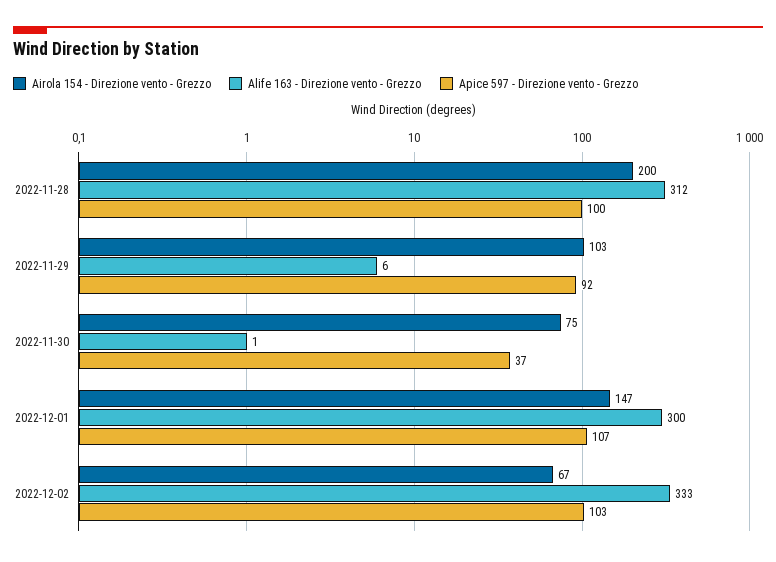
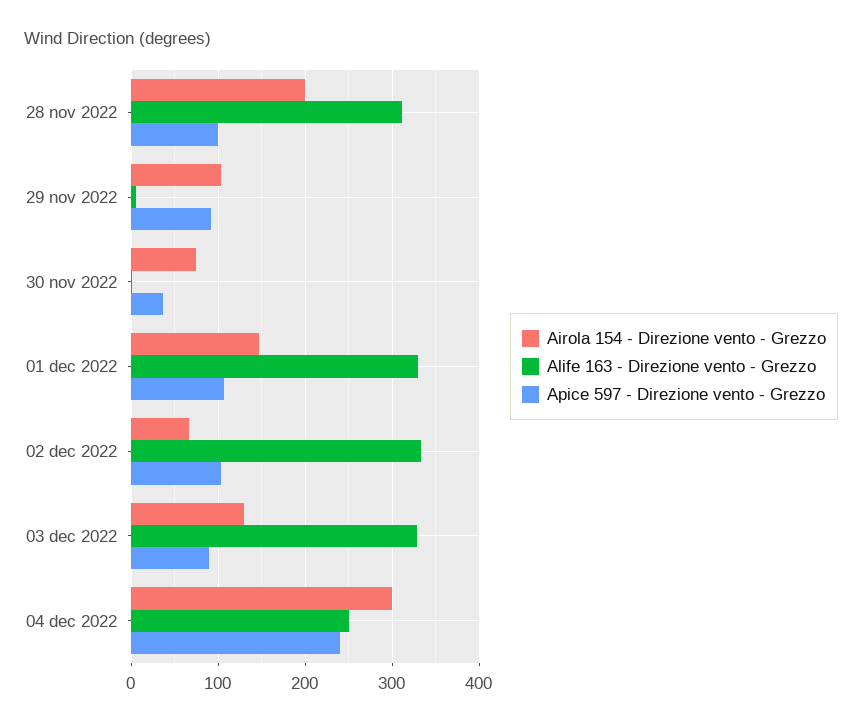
Alife 163 - Direzione vento - Grezzo, 2022-12-01: 300 -> 330
Airola 154 - Direzione vento - Grezzo, 03 dec 2022: none -> 130
Alife 163 - Direzione vento - Grezzo, 03 dec 2022: none -> 330
Apice 597 - Direzione vento - Grezzo, 03 dec 2022: none -> 90
Airola 154 - Direzione vento - Grezzo, 04 dec 2022: none -> 300
Alife 163 - Direzione vento - Grezzo, 04 dec 2022: none -> 250
Apice 597 - Direzione vento - Grezzo, 04 dec 2022: none -> 240

